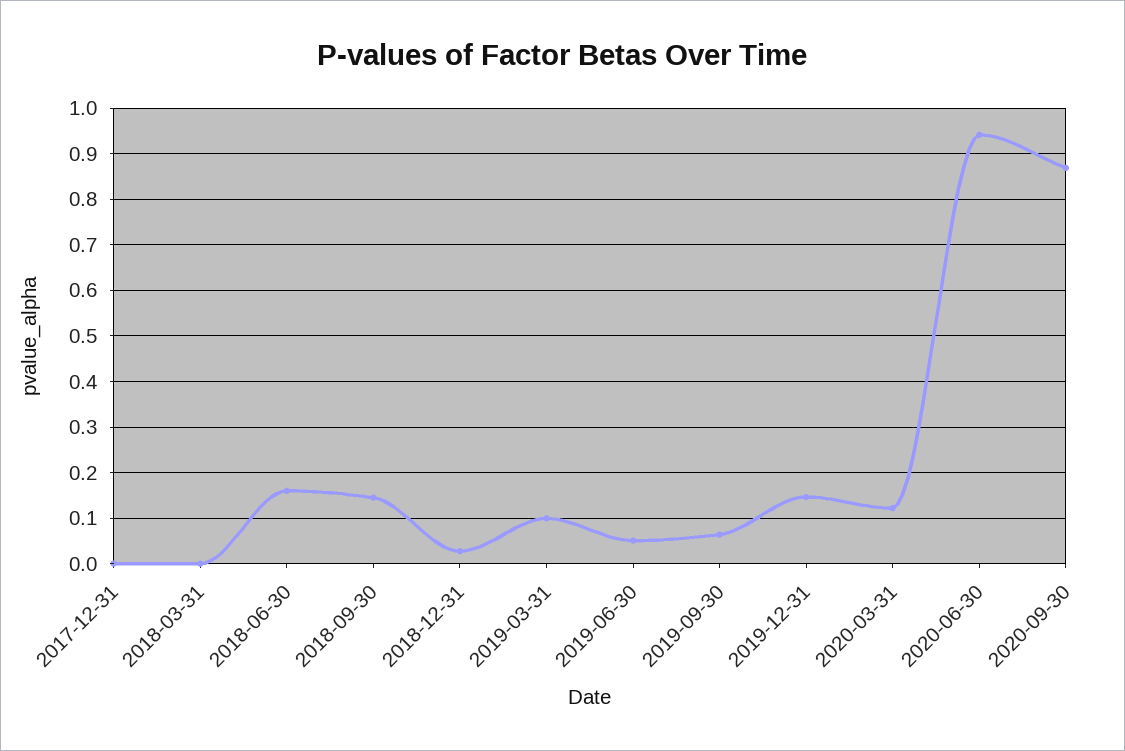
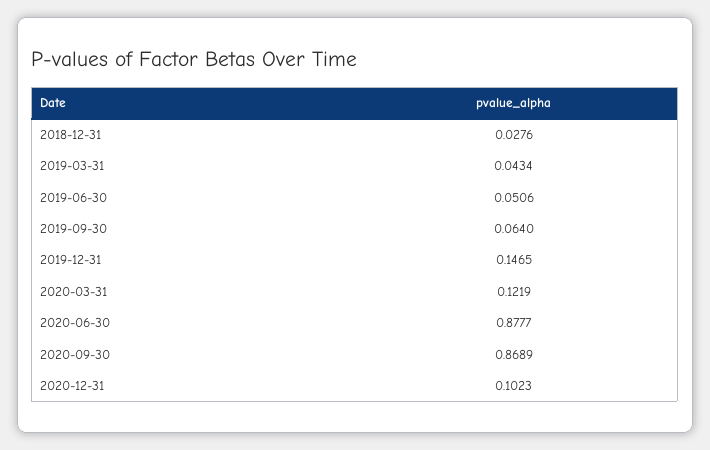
2017-12-31: 0 -> none
2018-03-31: 0 -> none
2018-06-30: 0.16 -> none
2018-09-30: 0.14 -> none
2019-03-31: 0.1 -> 0.0434
2020-06-30: 0.94 -> 0.8777
2020-12-31: none -> 0.1023

